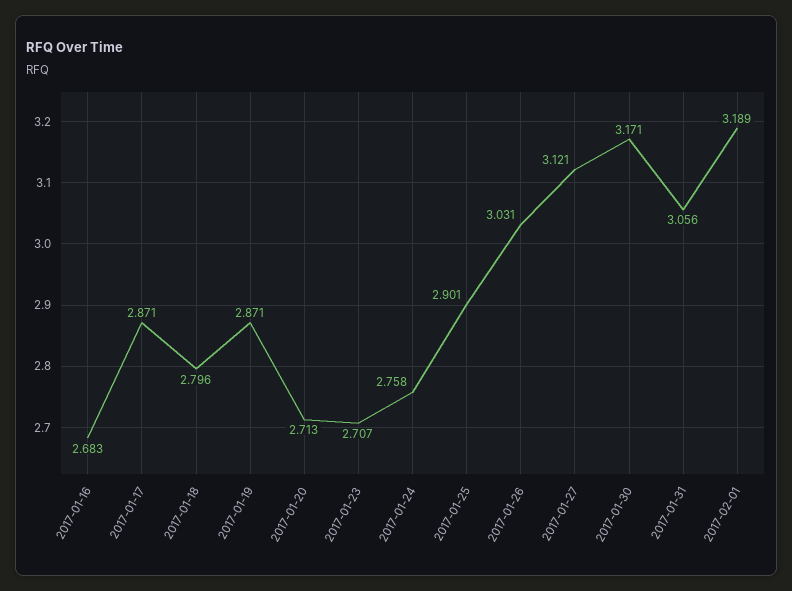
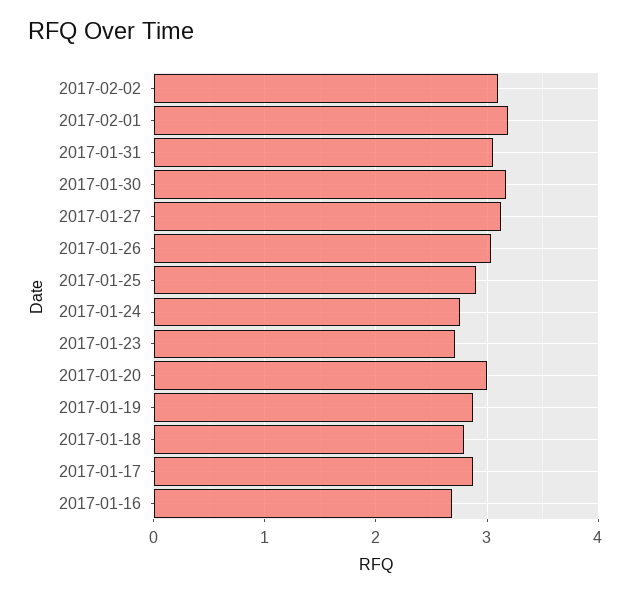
2017-01-20: 2.713 -> 3
2017-02-02: none -> 3.1

